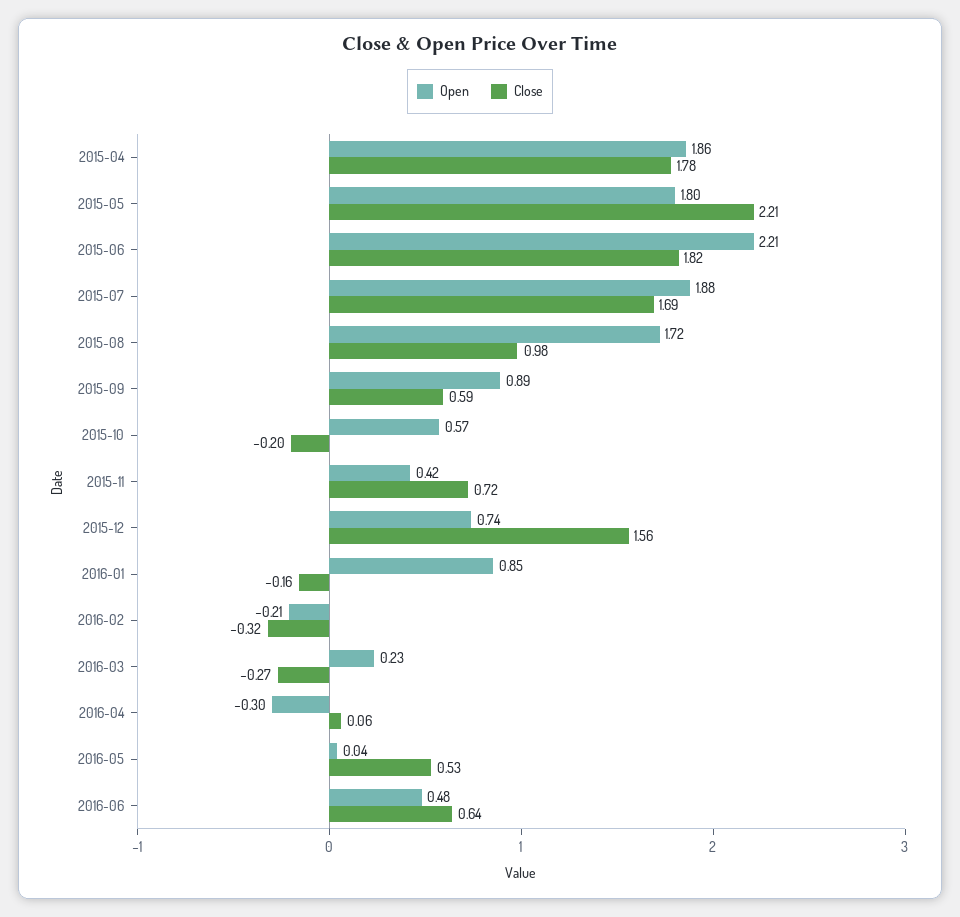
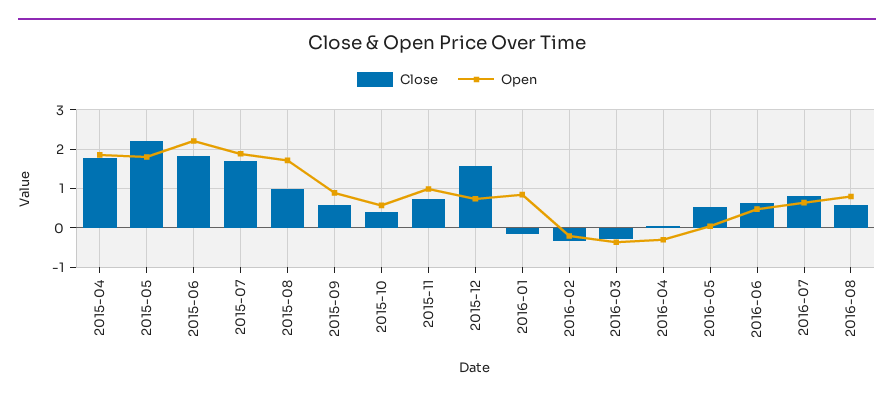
Close, 2015-10: -0.2 -> 0.4
Open, 2015-11: 0.42 -> 1
Open, 2016-03: 0.23 -> -0.4
Close, 2016-07: none -> 0.8
Open, 2016-07: none -> 0.6
Close, 2016-08: none -> 0.6
Open, 2016-08: none -> 0.8

